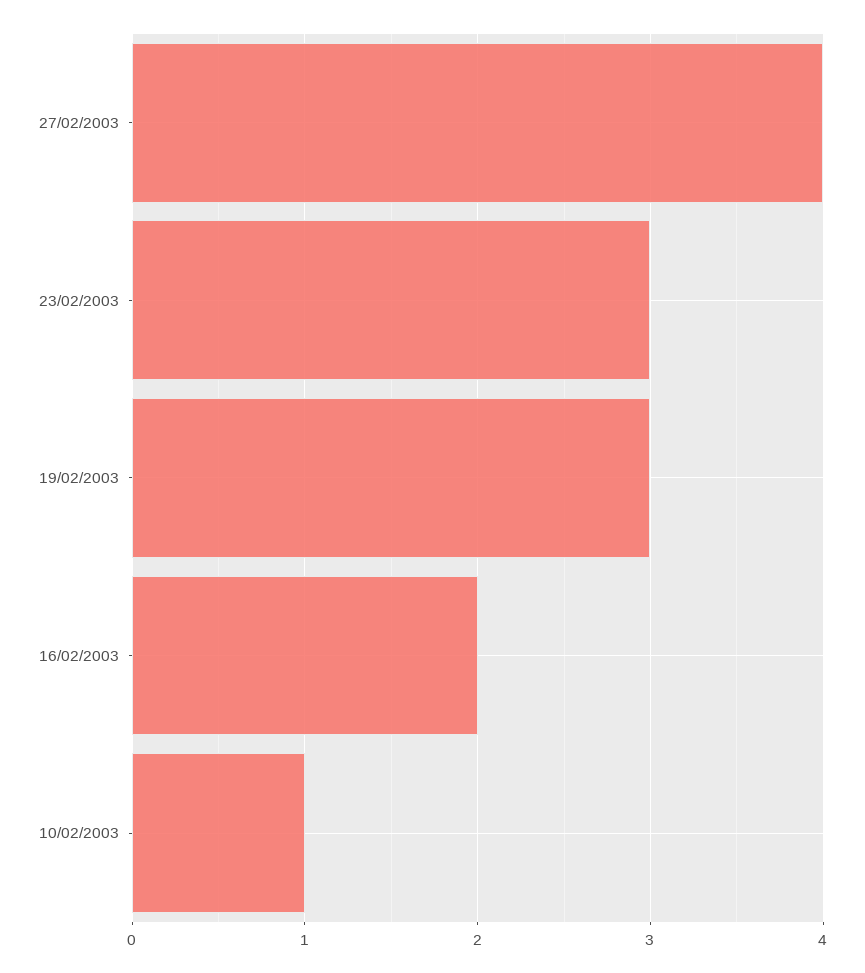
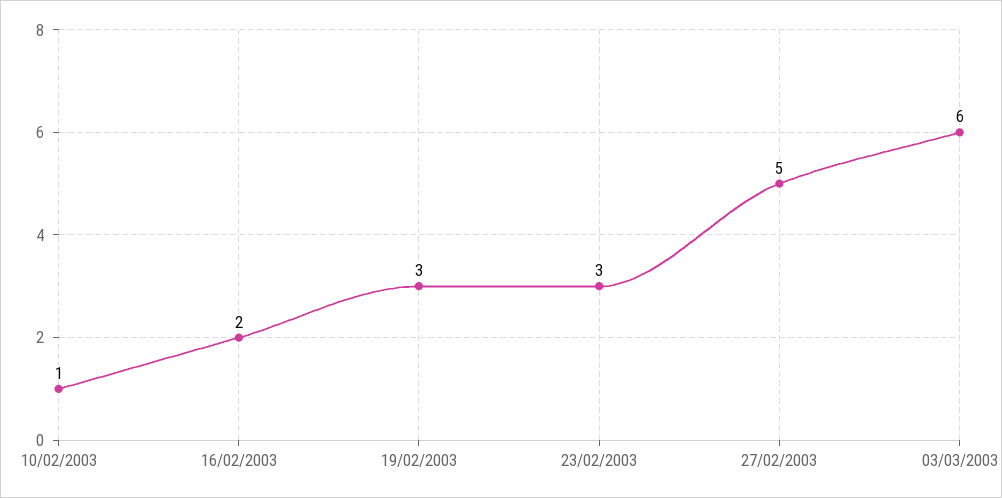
27/02/2003: 4 -> 5
03/03/2003: none -> 6

